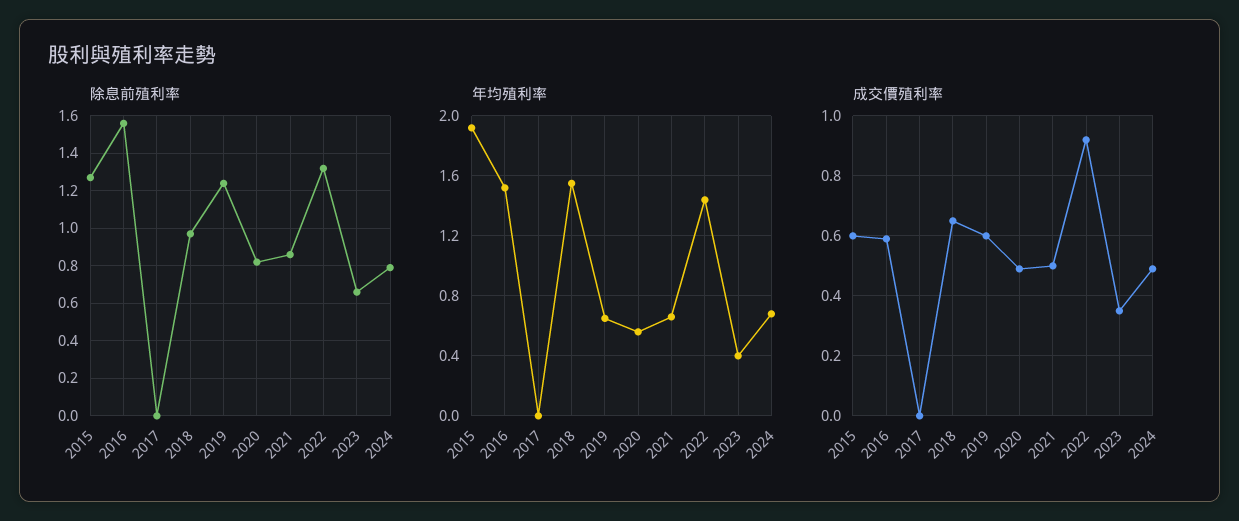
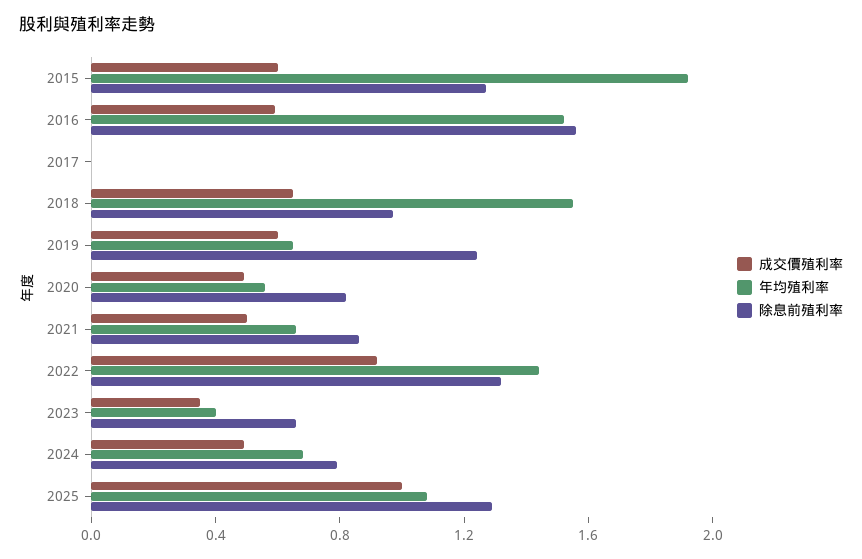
成交價殖利率, 2025: none -> 1
年均殖利率, 2025: none -> 1.1
除息前殖利率, 2025: none -> 1.3

